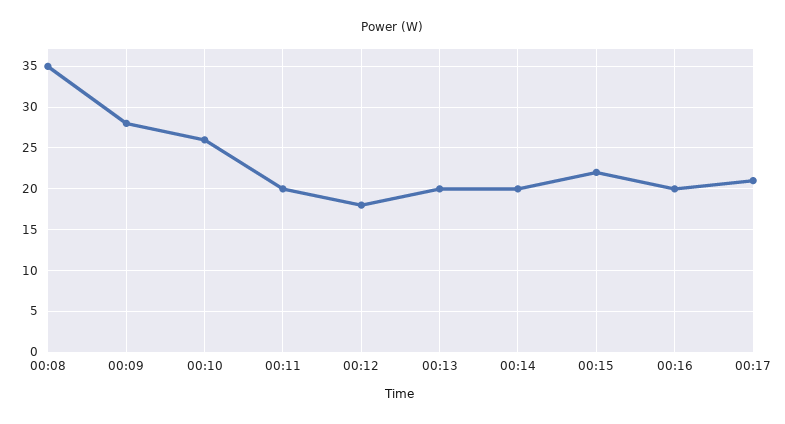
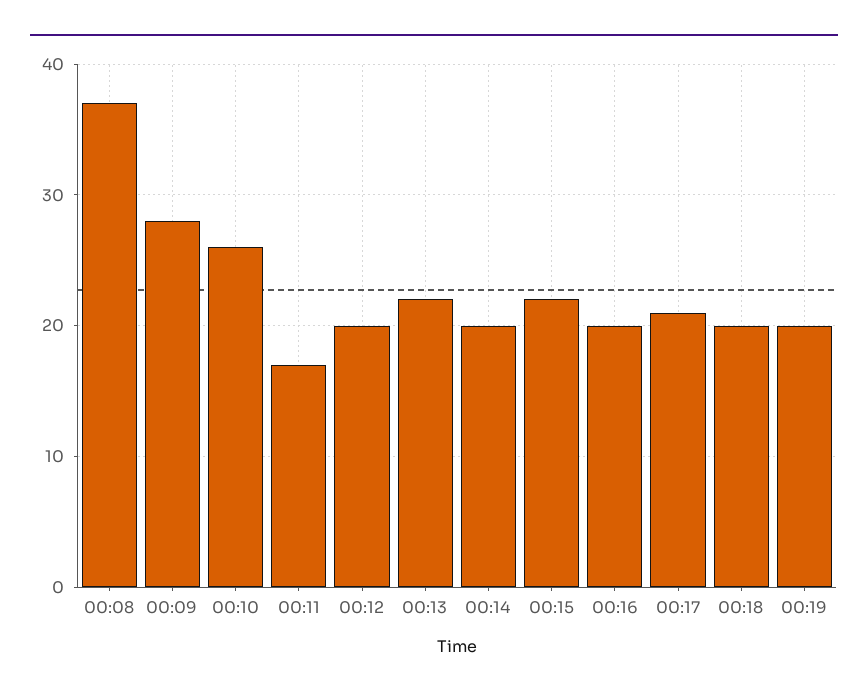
00:08: 35 -> 37
00:11: 20 -> 17
00:12: 18 -> 20
00:13: 20 -> 22
00:18: none -> 20
00:19: none -> 20

